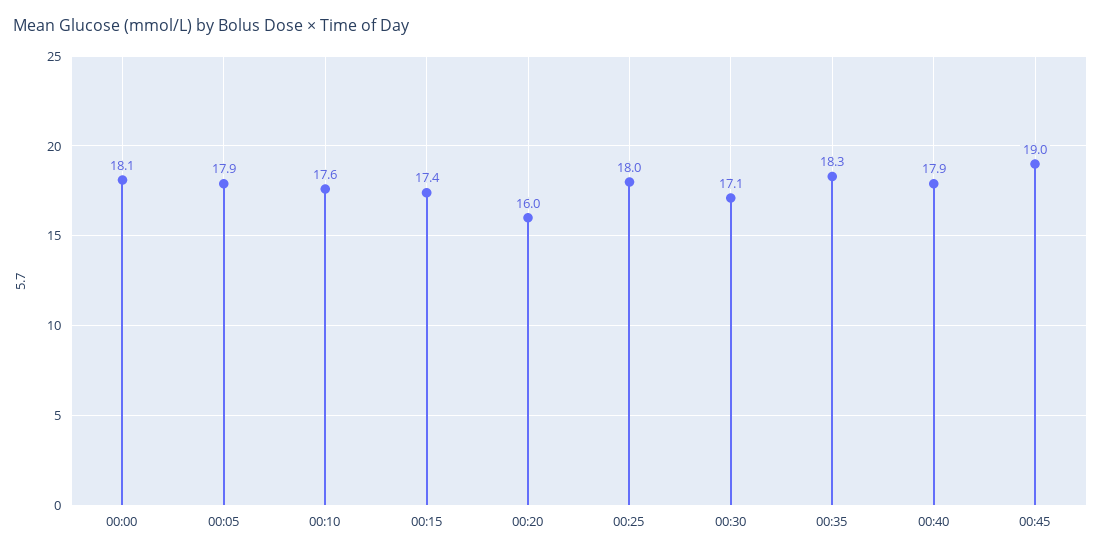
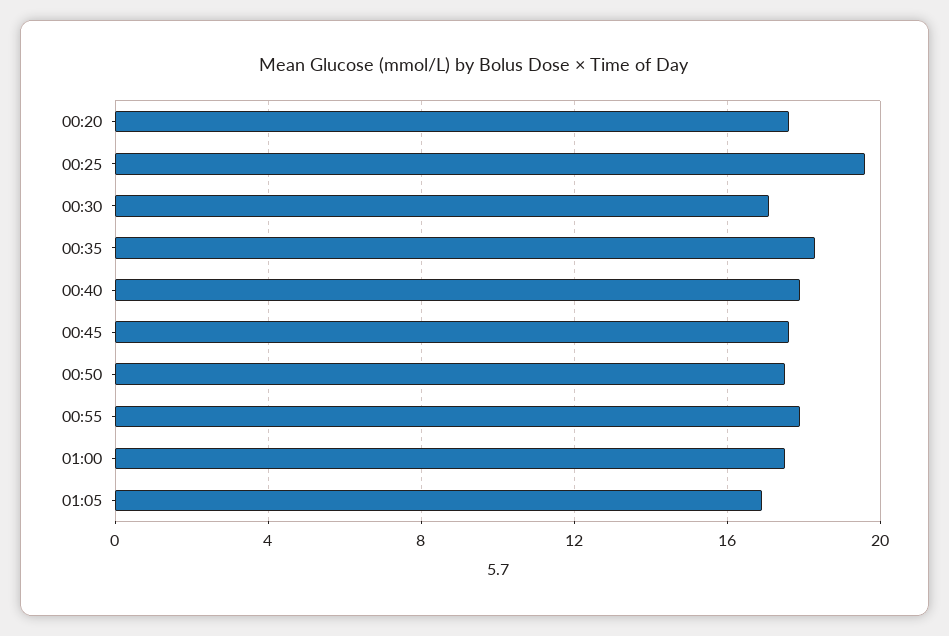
00:00: 18.1 -> none
00:05: 17.9 -> none
00:10: 17.6 -> none
00:15: 17.4 -> none
00:20: 16 -> 17.5
00:25: 18 -> 19.5
00:45: 19 -> 17.5
00:50: none -> 17.5
00:55: none -> 18
01:00: none -> 17.5
01:05: none -> 17

